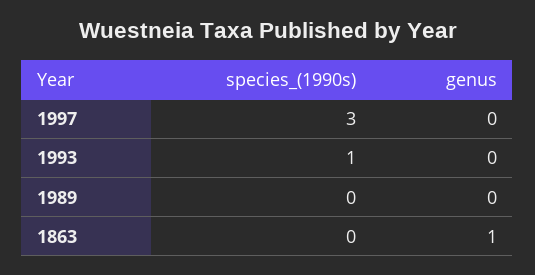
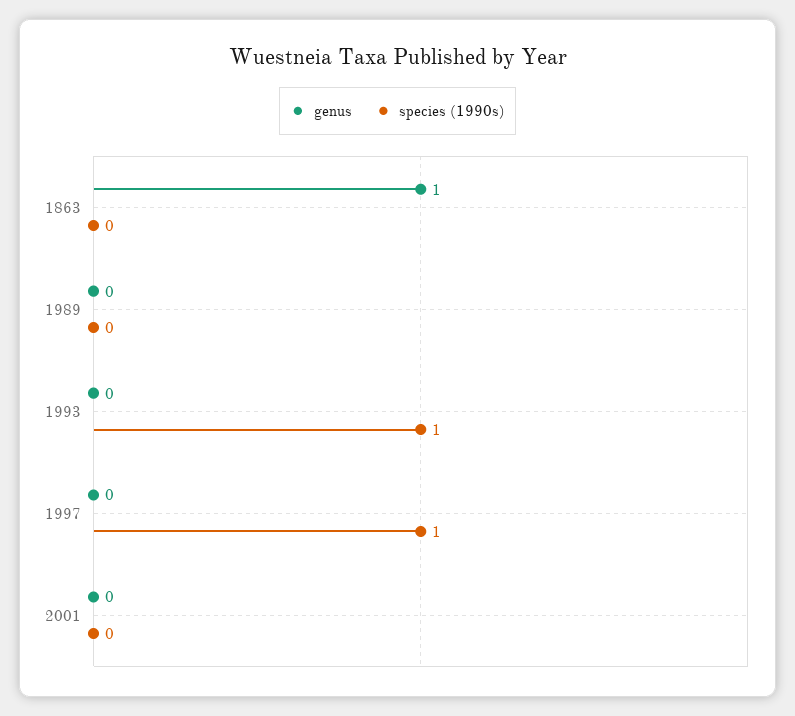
species_(1990s), 1997: 3 -> 1
genus, 2001: none -> 0
species_(1990s), 2001: none -> 0

